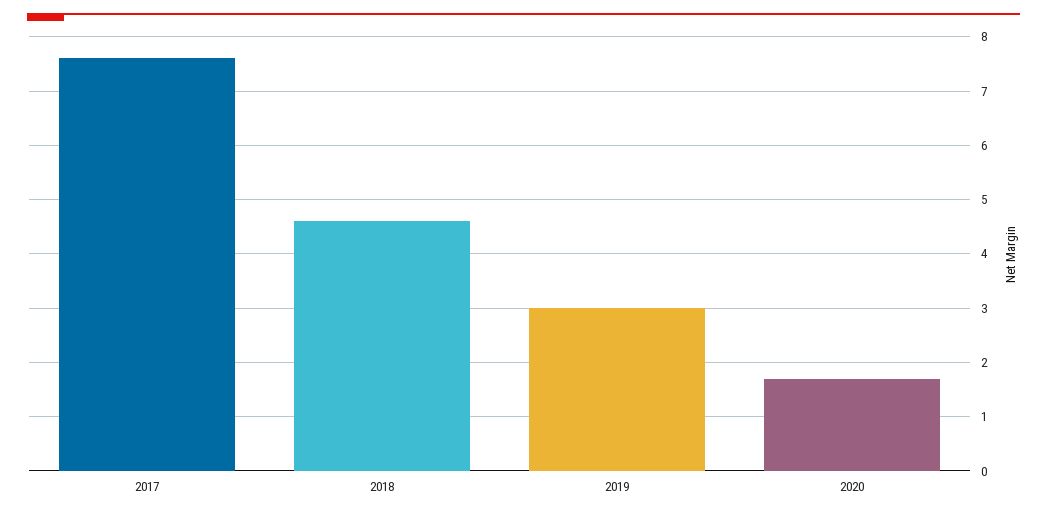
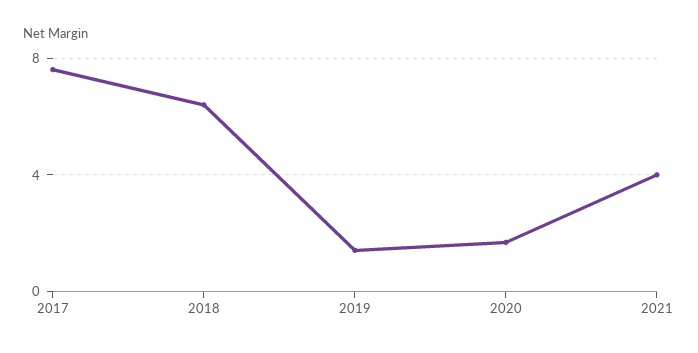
2018: 4.6 -> 6.5
2019: 3 -> 1.5
2021: none -> 4

